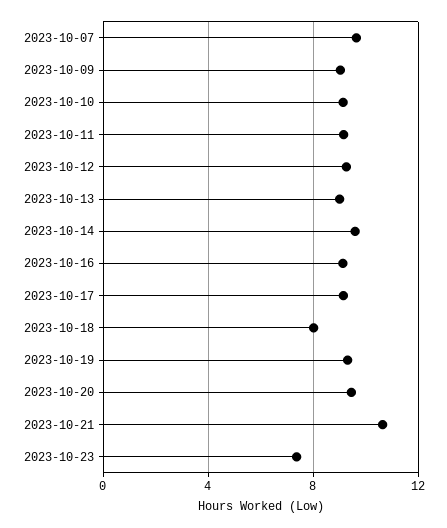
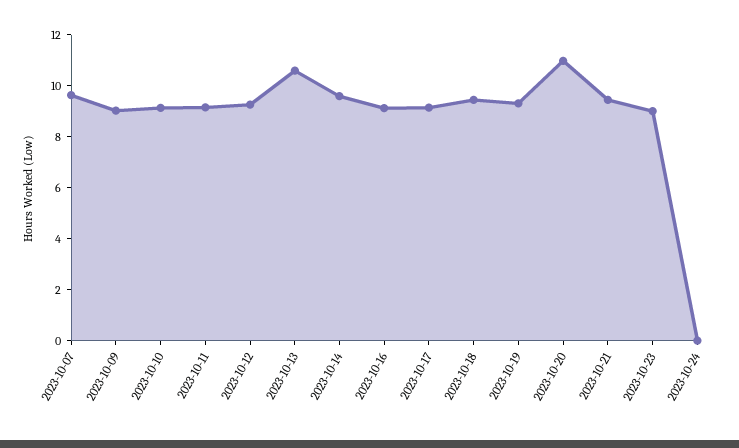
2023-10-13: 9 -> 10.5
2023-10-18: 8 -> 9.5
2023-10-20: 9.5 -> 11
2023-10-21: 10.5 -> 9.5
2023-10-23: 7.5 -> 9
2023-10-24: none -> 0

